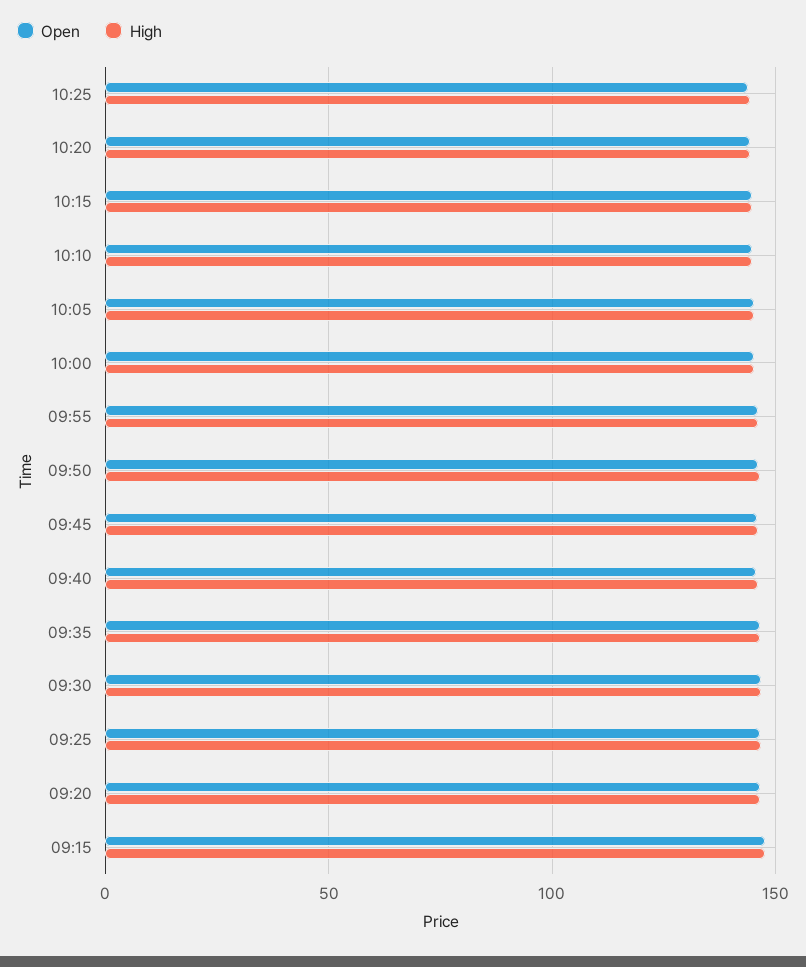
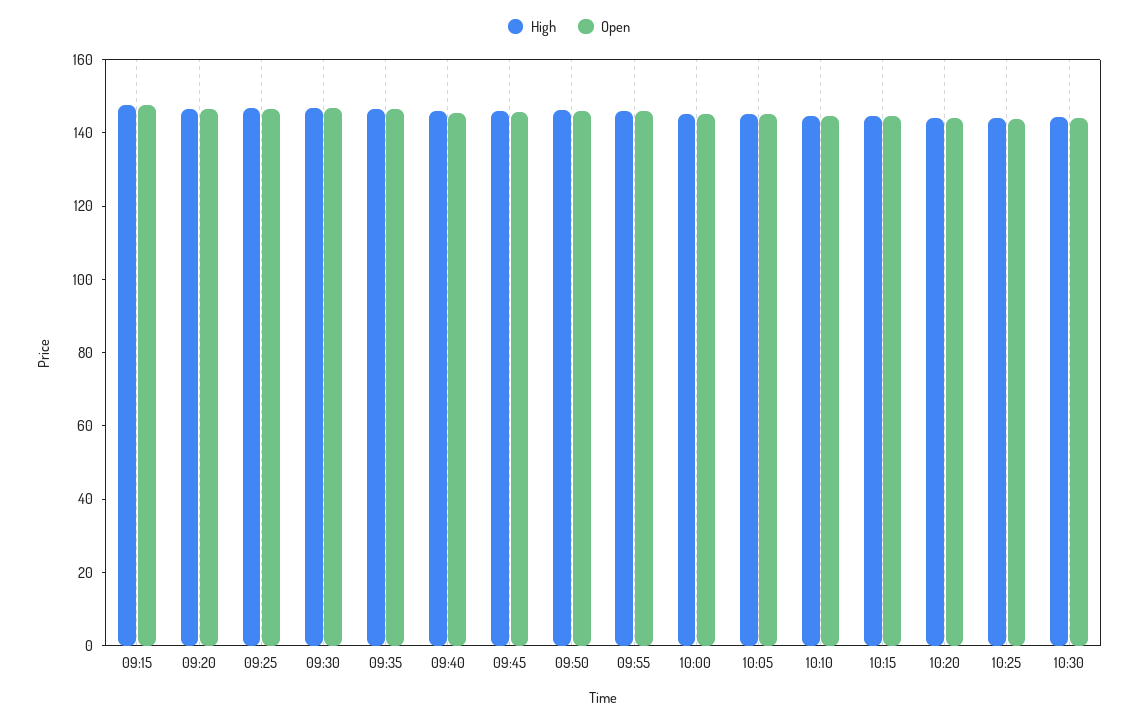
High, 10:30: none -> 145
Open, 10:30: none -> 145

